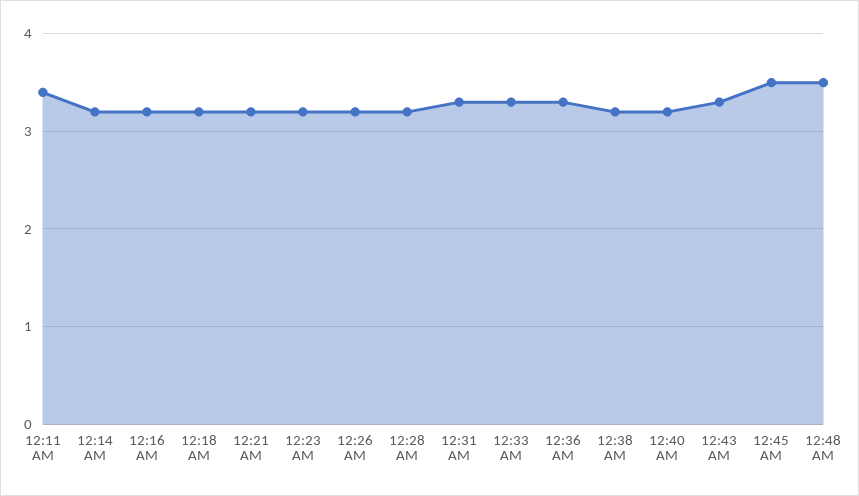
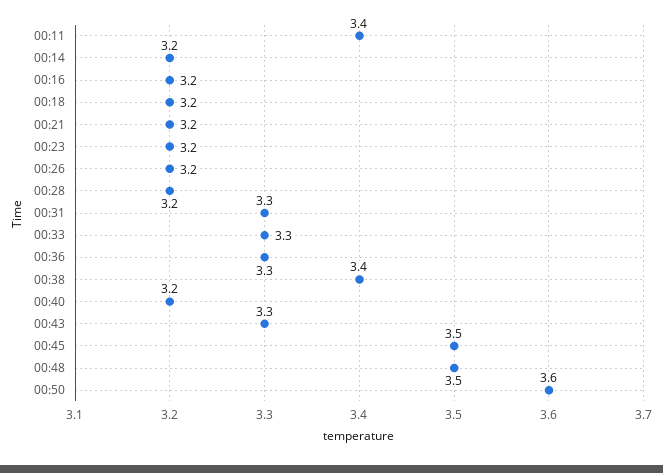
12:38 AM: 3.2 -> 3.4
00:50: none -> 3.6

